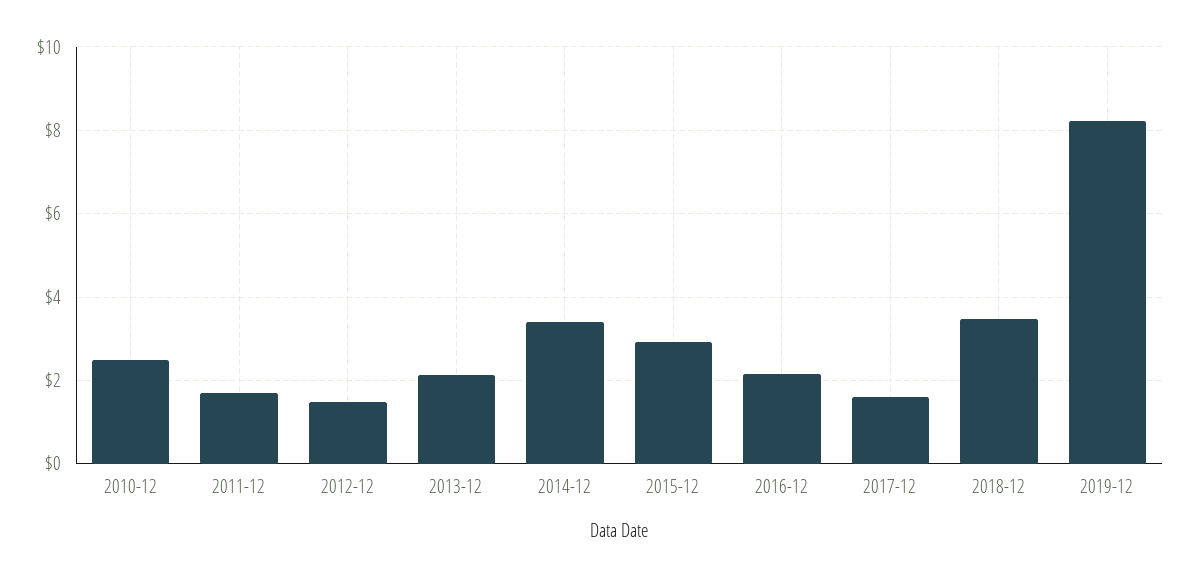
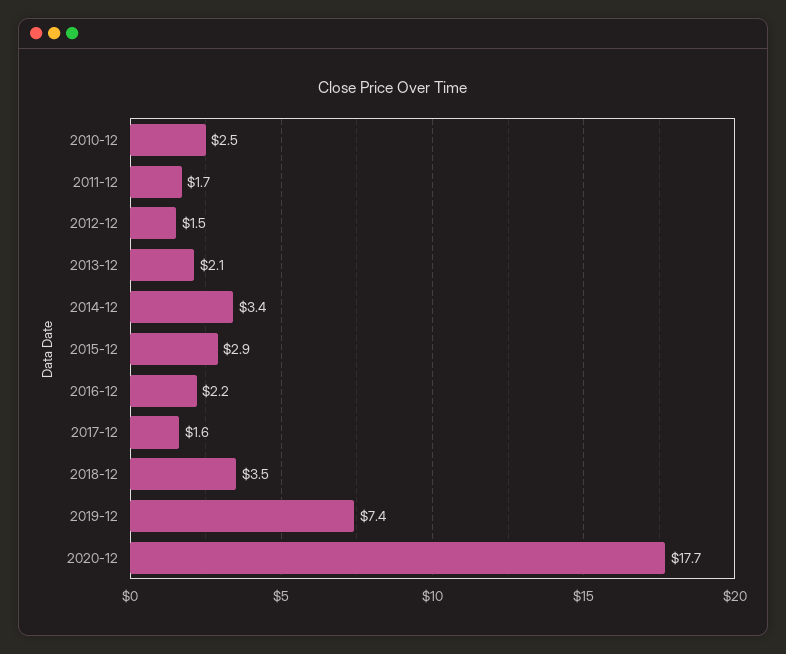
2019-12: 8.2 -> 7.4
2020-12: none -> 17.7

